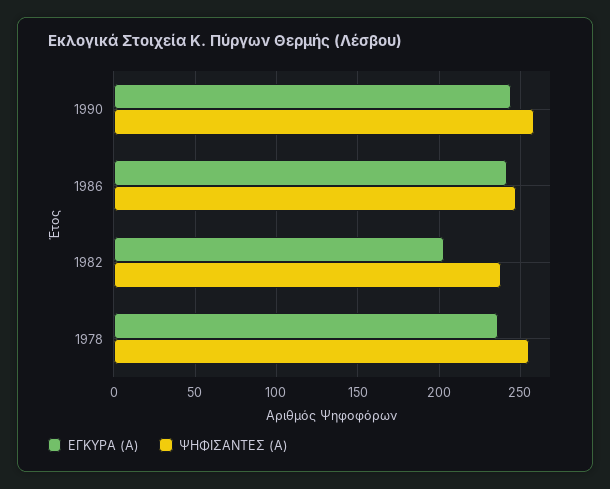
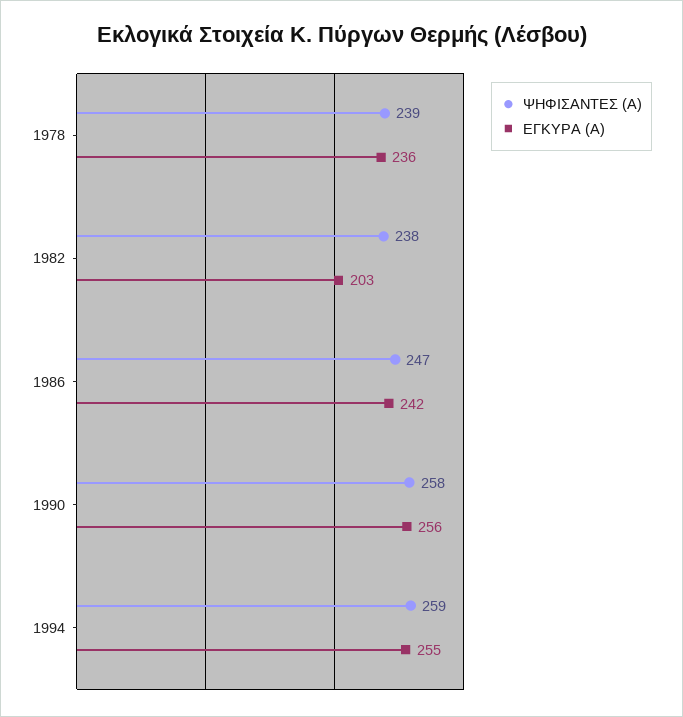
ΕΓΚΥΡΑ (Α), 1990: 245 -> 256
ΨΗΦΙΣΑΝΤΕΣ (Α), 1978: 255 -> 239
ΨΗΦΙΣΑΝΤΕΣ (Α), 1994: none -> 259
ΕΓΚΥΡΑ (Α), 1994: none -> 255

